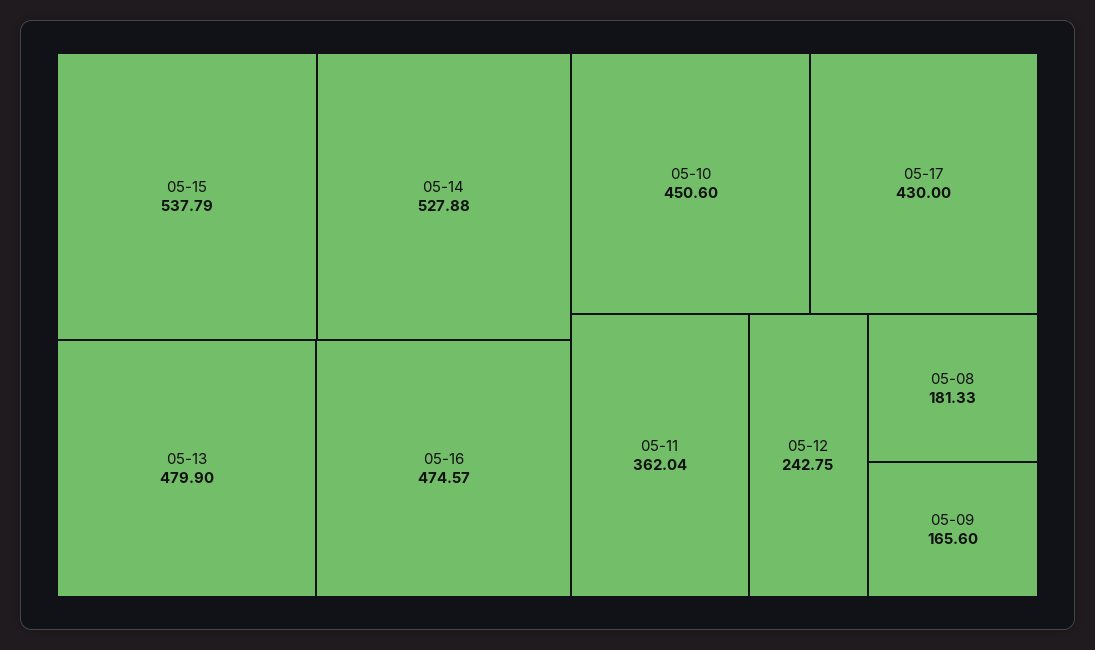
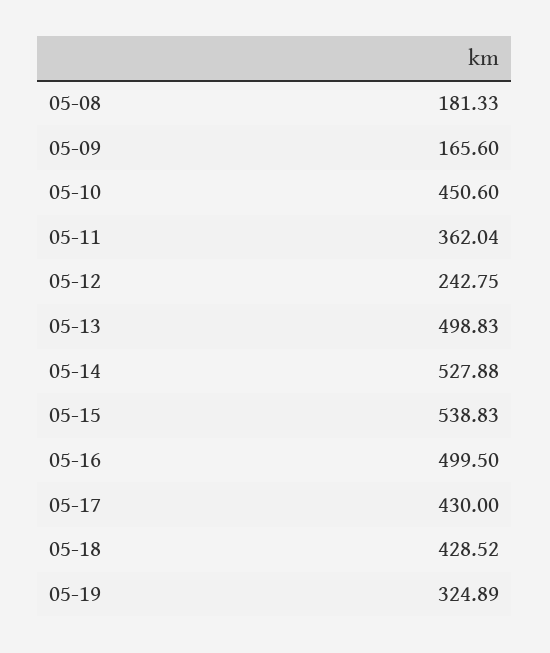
05-15: 537.79 -> 538.83
05-13: 479.9 -> 498.83
05-16: 474.57 -> 499.5
05-18: none -> 428.52
05-19: none -> 324.89

